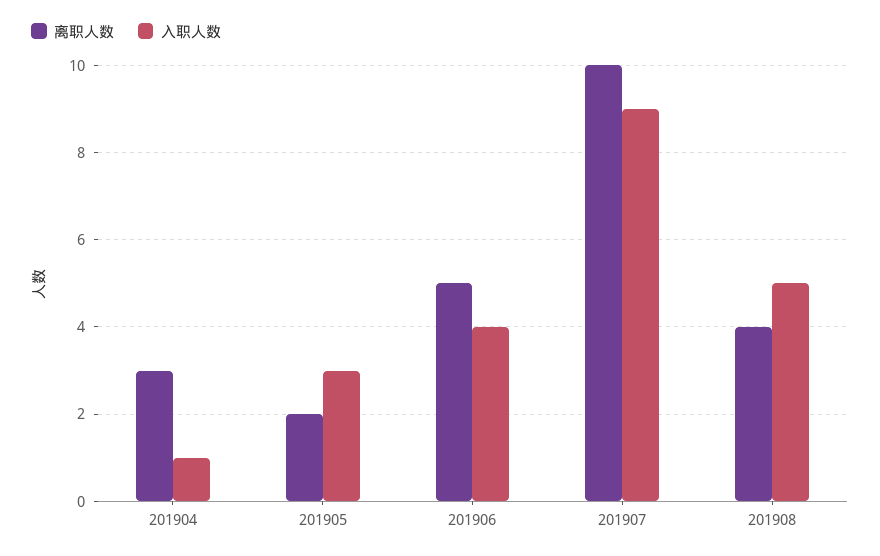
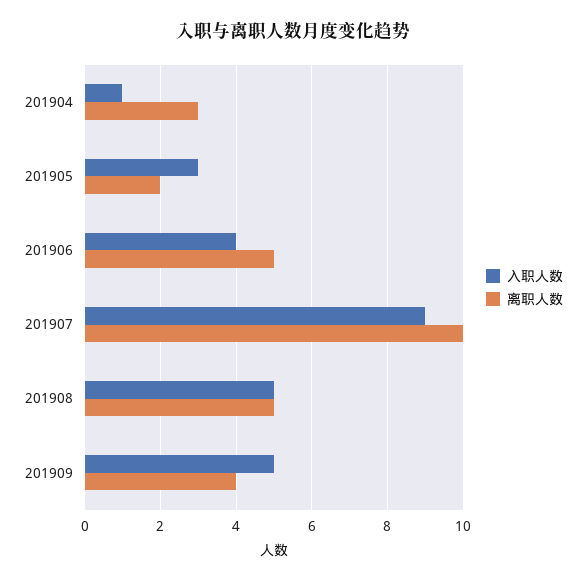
离职人数, 201908: 4 -> 5
入职人数, 201909: none -> 5
离职人数, 201909: none -> 4

